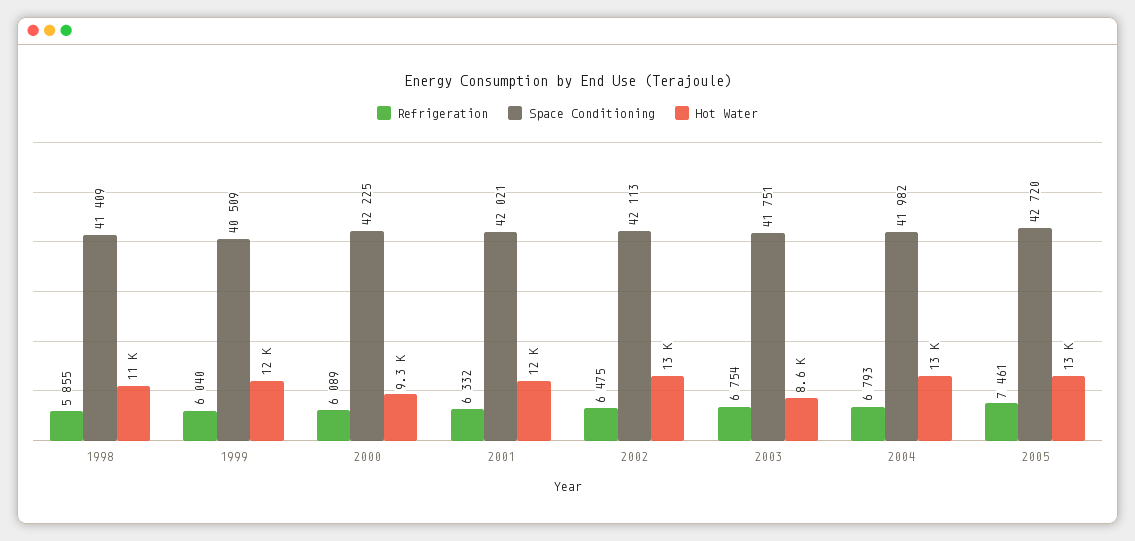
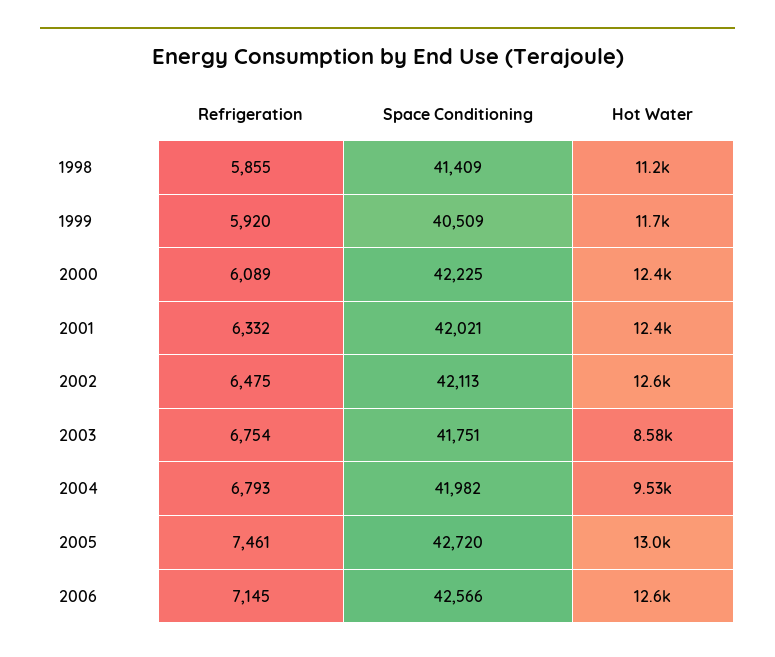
Refrigeration, 1999: 6040 -> 5920
Hot Water, 2000: 9300 -> 12400
Hot Water, 2004: 13000 -> 9530
Refrigeration, 2006: none -> 7145
Space Conditioning, 2006: none -> 42566
Hot Water, 2006: none -> 12600

